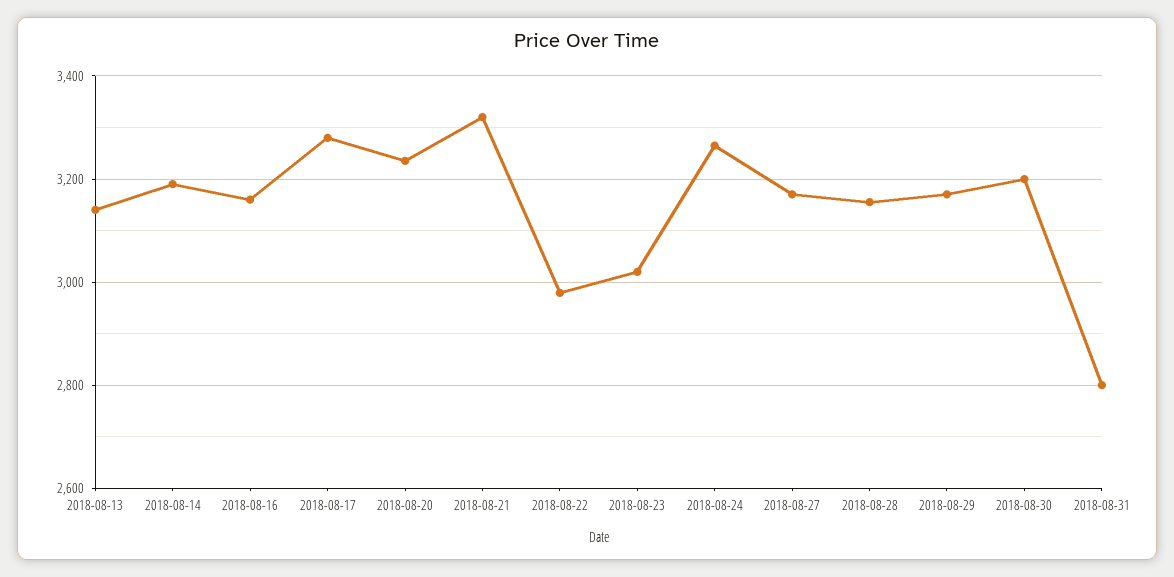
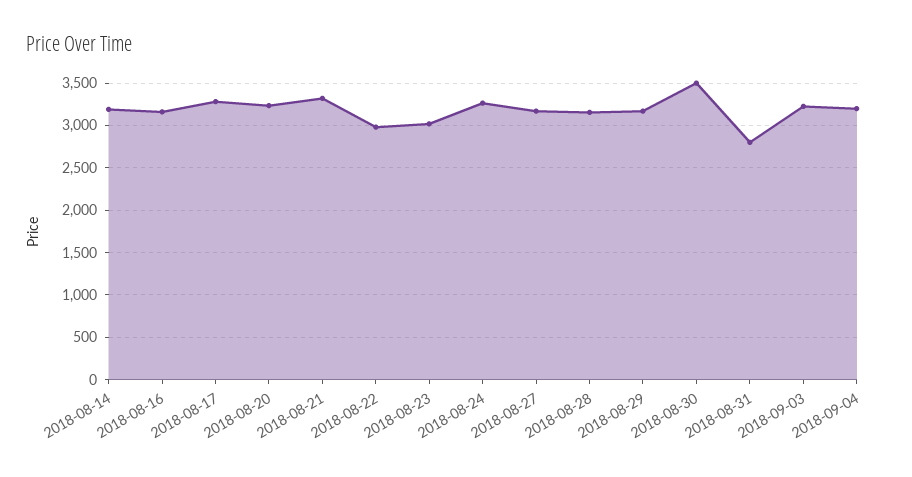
2018-08-13: 3140 -> none
2018-08-30: 3200 -> 3500
2018-09-03: none -> 3200
2018-09-04: none -> 3200

